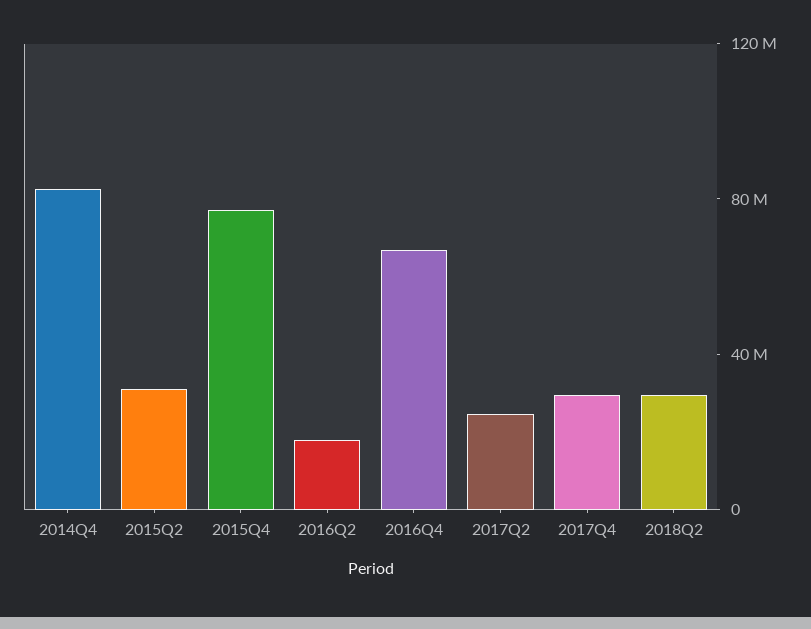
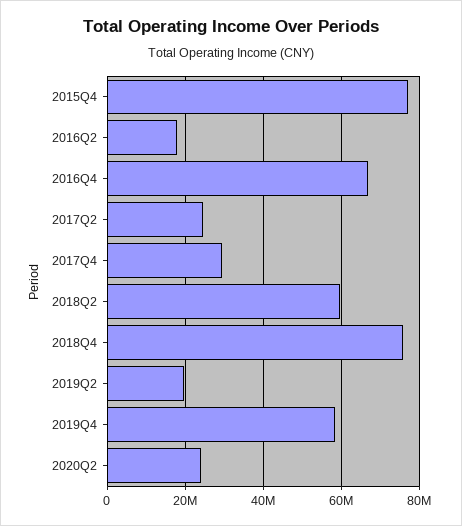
2014Q4: 80000000 -> none
2015Q2: 30000000 -> none
2018Q2: 30000000 -> 60000000
2018Q4: none -> 76000000
2019Q2: none -> 20000000
2019Q4: none -> 58000000
2020Q2: none -> 24000000

